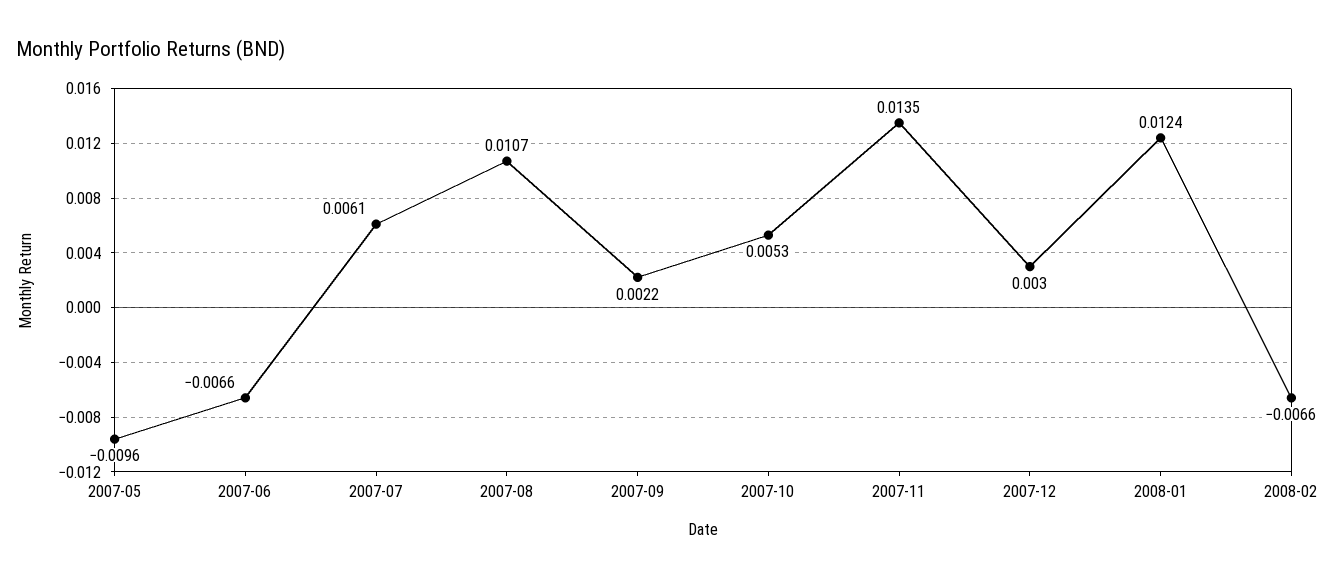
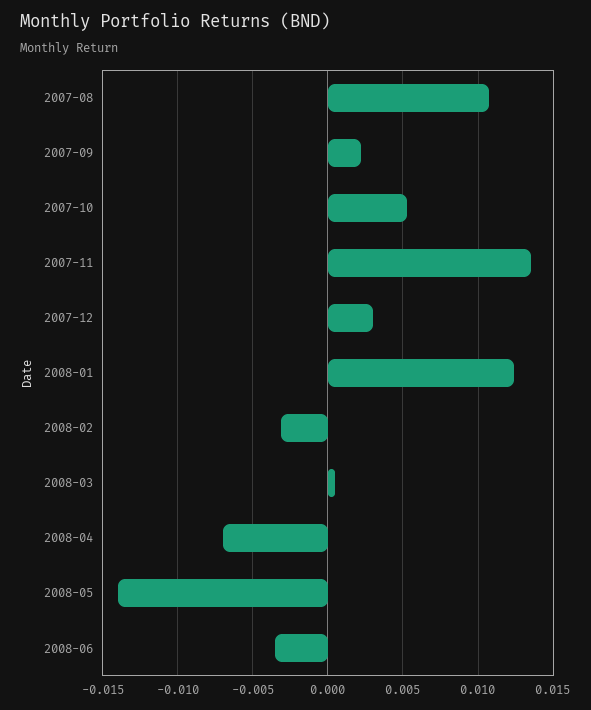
2007-05: -0.0096 -> none
2007-06: -0.0066 -> none
2007-07: 0.0061 -> none
2008-02: -0.0066 -> -0.003
2008-03: none -> 0.0005
2008-04: none -> -0.007
2008-05: none -> -0.014
2008-06: none -> -0.0035

